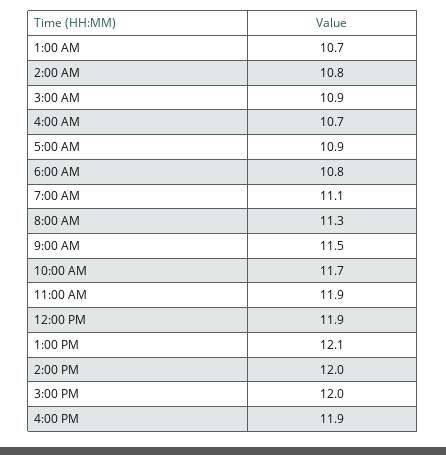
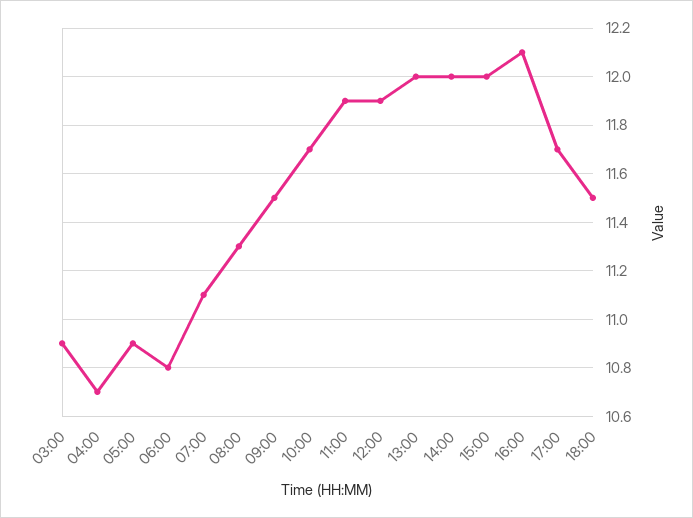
1:00 AM: 10.7 -> none
2:00 AM: 10.8 -> none
1:00 PM: 12.1 -> 12
4:00 PM: 11.9 -> 12.1
17:00: none -> 11.7
18:00: none -> 11.5

